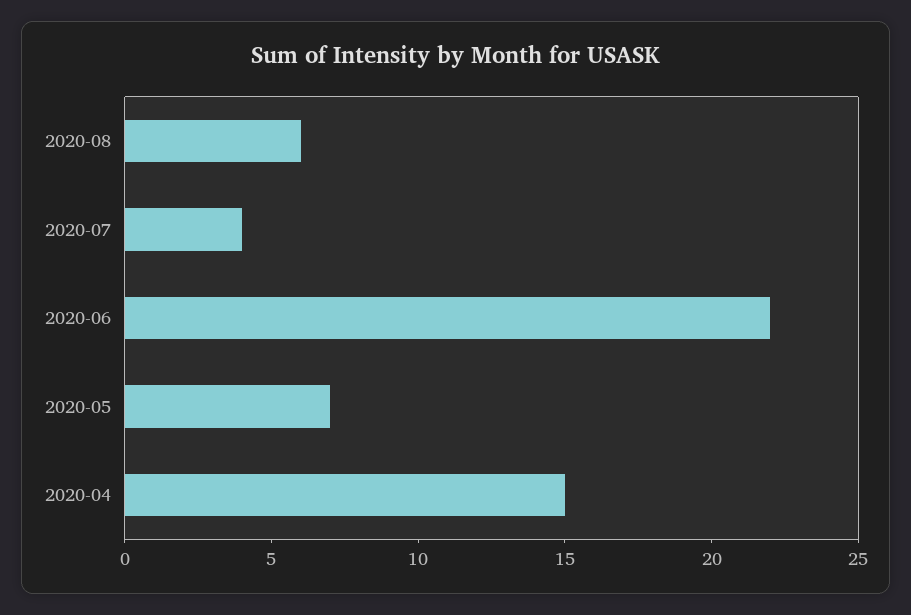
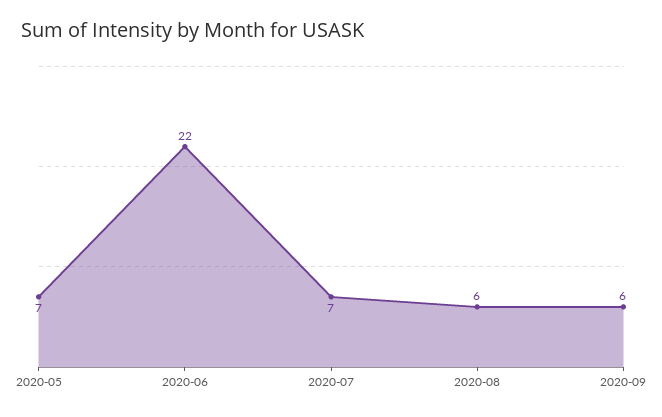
2020-07: 4 -> 7
2020-04: 15 -> none
2020-09: none -> 6

